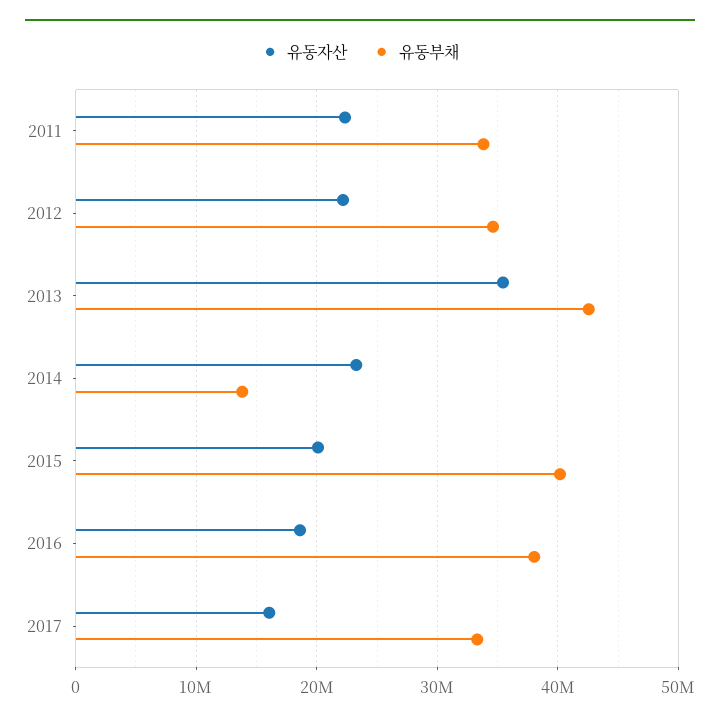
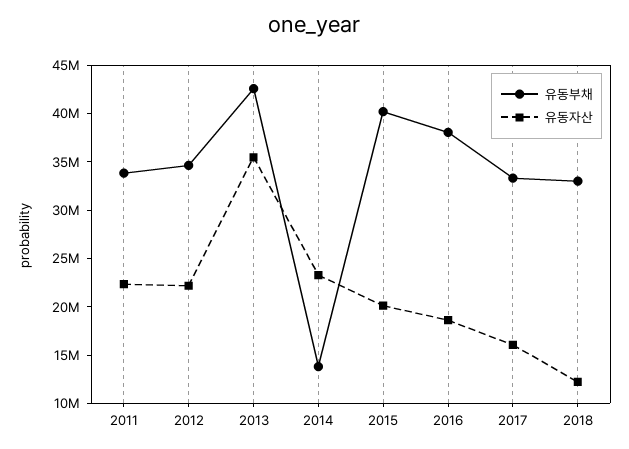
유동부채, 2018: none -> 33000000
유동자산, 2018: none -> 12000000

